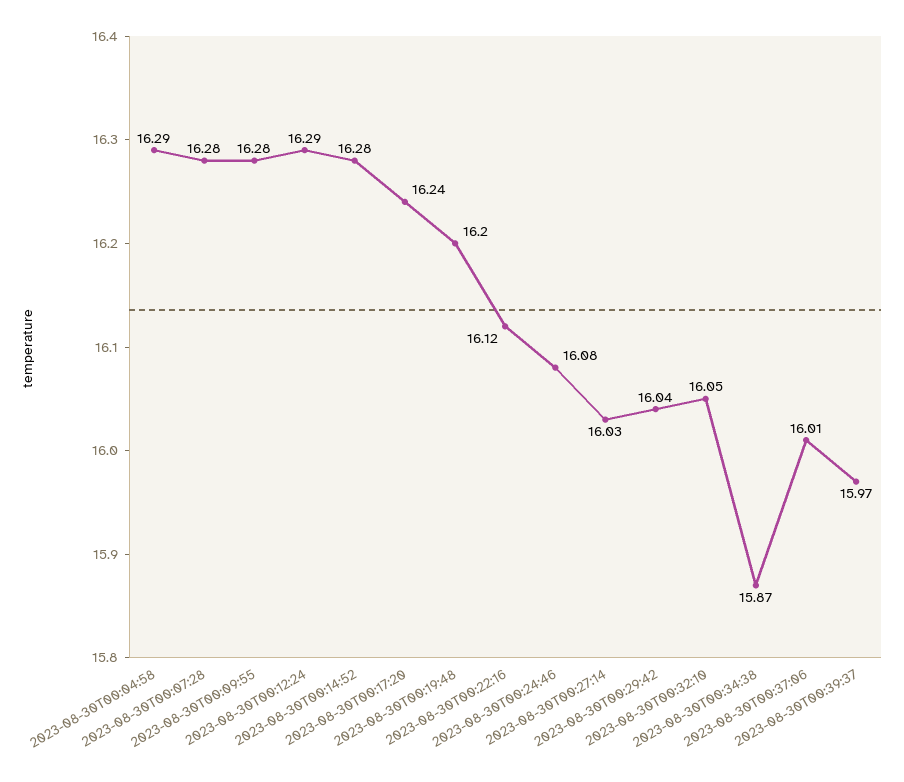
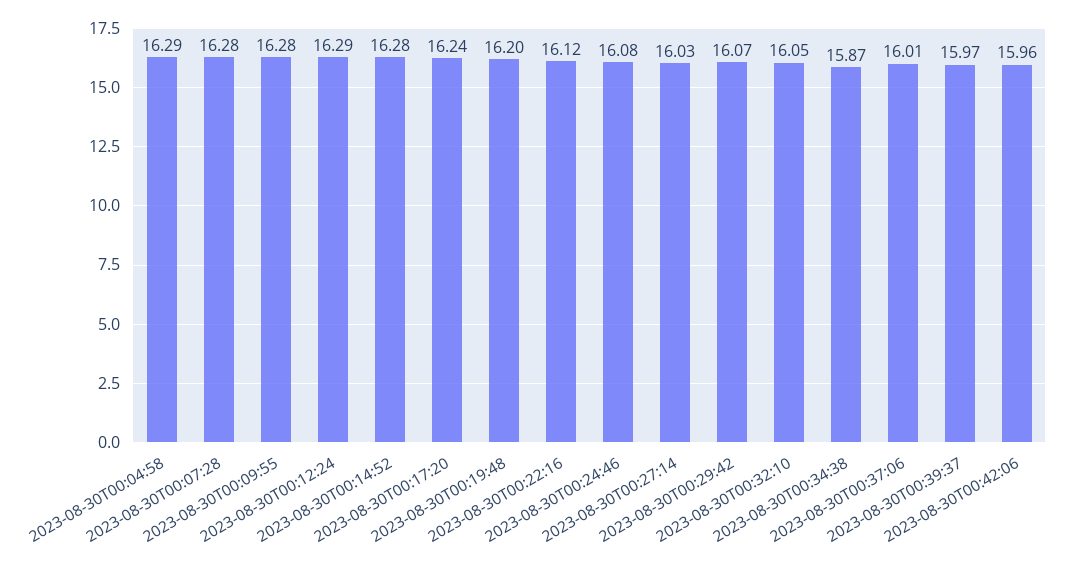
2023-08-30T00:29:42: 16.04 -> 16.07
2023-08-30T00:42:06: none -> 15.96

